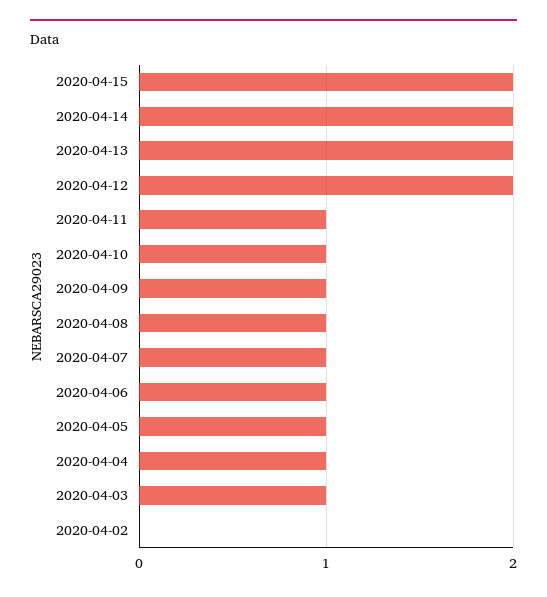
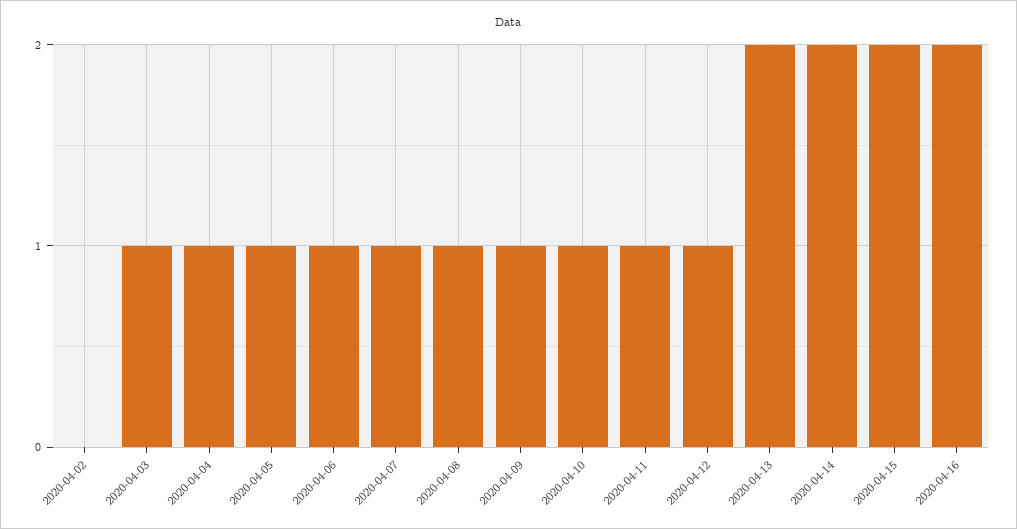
2020-04-12: 2 -> 1
2020-04-16: none -> 2

